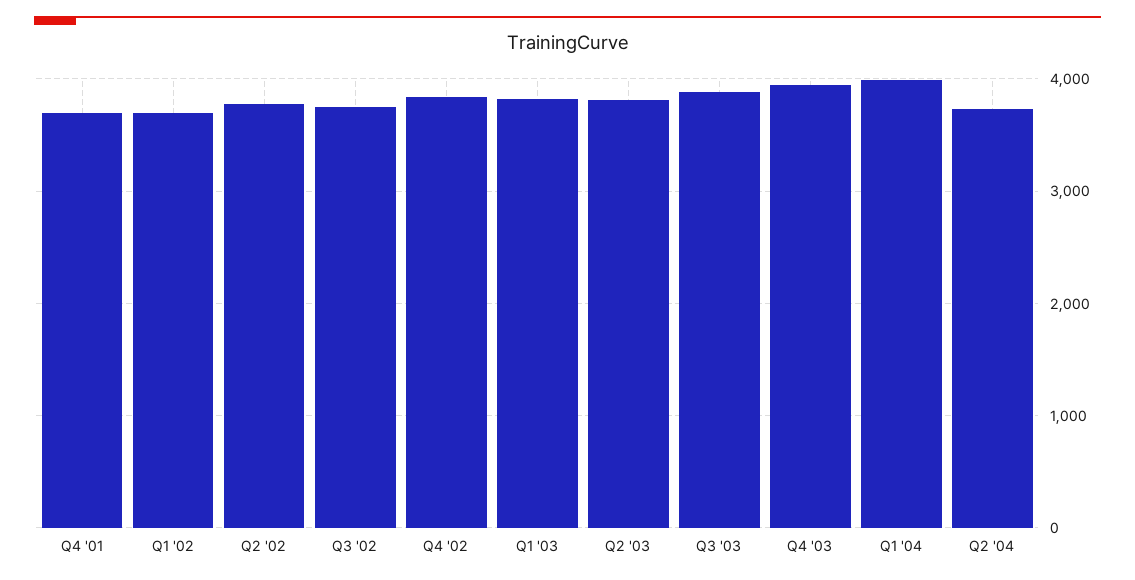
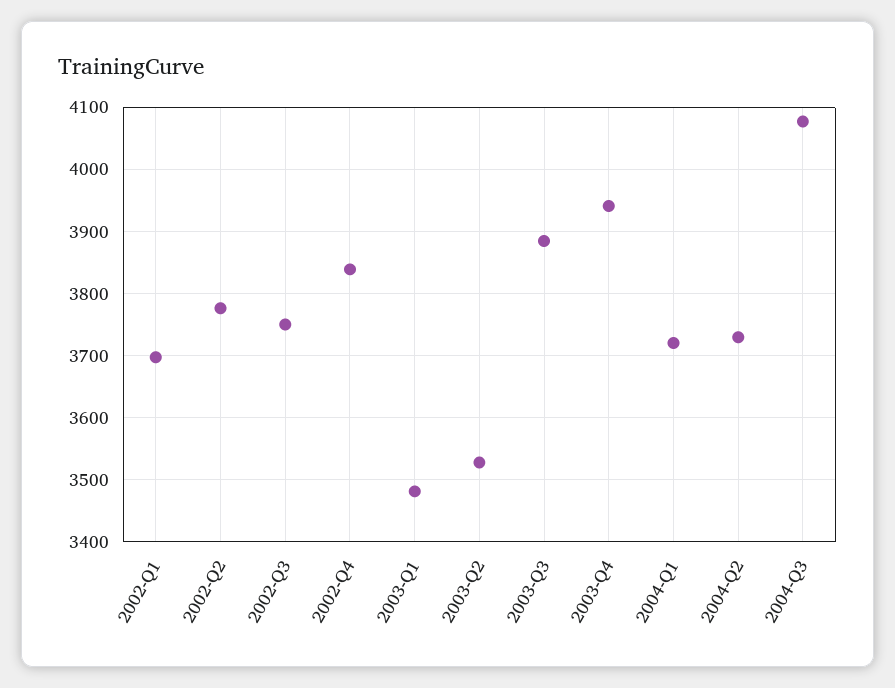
Q4 '01: 3700 -> none
Q1 '03: 3800 -> 3480
Q2 '03: 3800 -> 3530
Q1 '04: 4000 -> 3720
2004-Q3: none -> 4080

